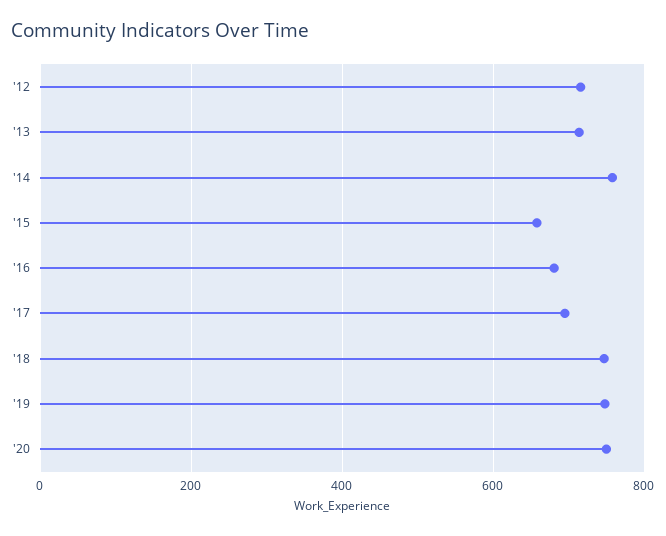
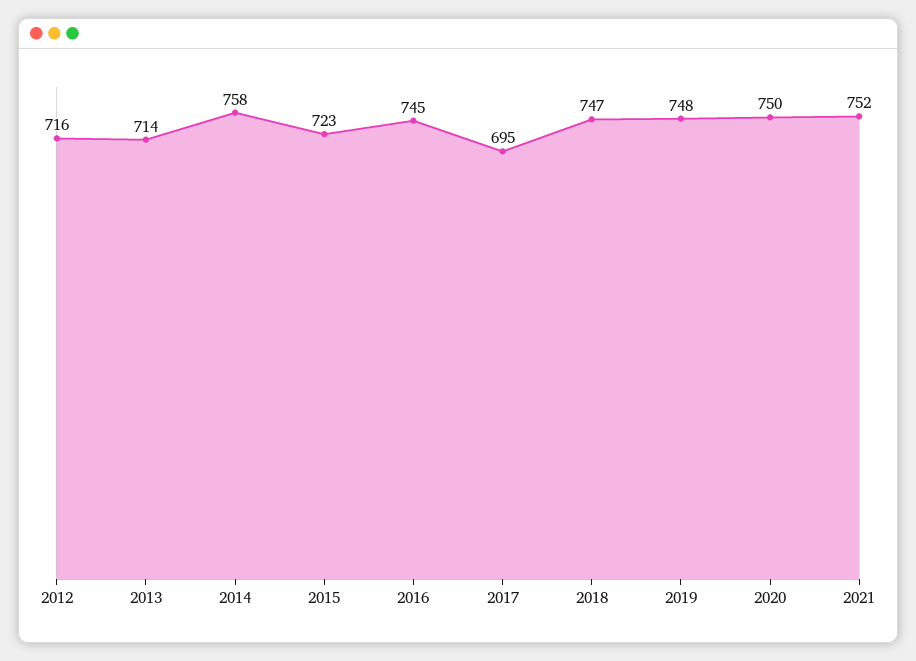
'15: 660 -> 723
'16: 680 -> 745
2021: none -> 752

